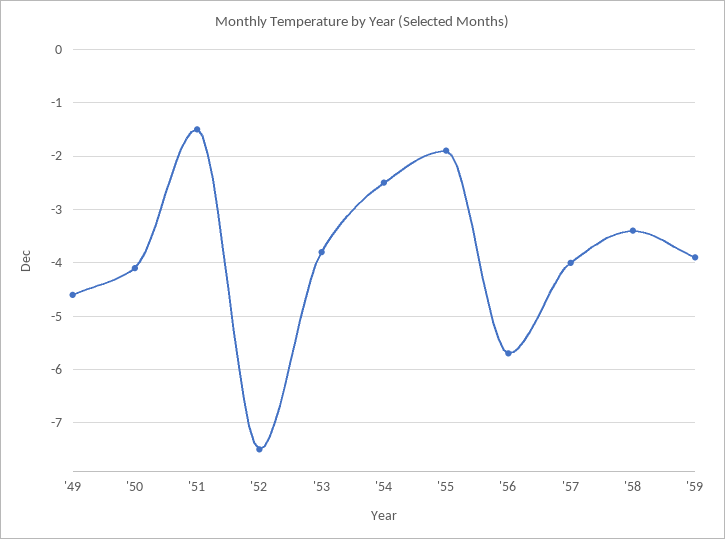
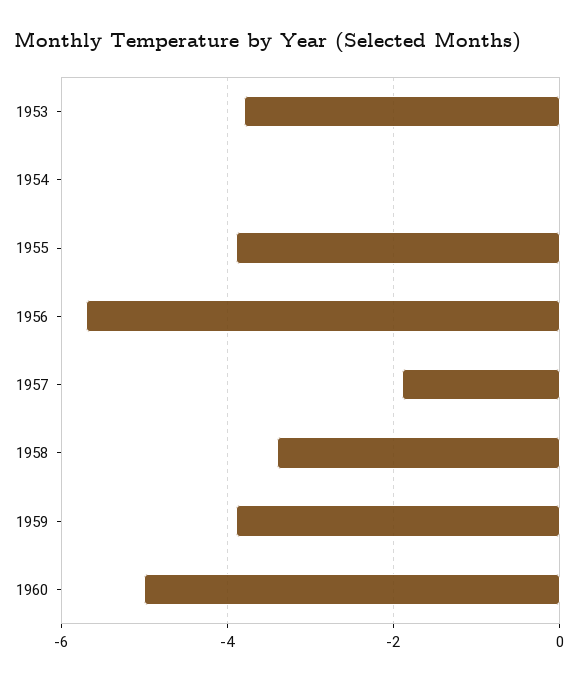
'49: -4.5 -> none
'50: -4 -> none
'51: -1.5 -> none
'52: -7.5 -> none
'54: -2.5 -> 0
'55: -2 -> -4
'57: -4 -> -2
1960: none -> -5

